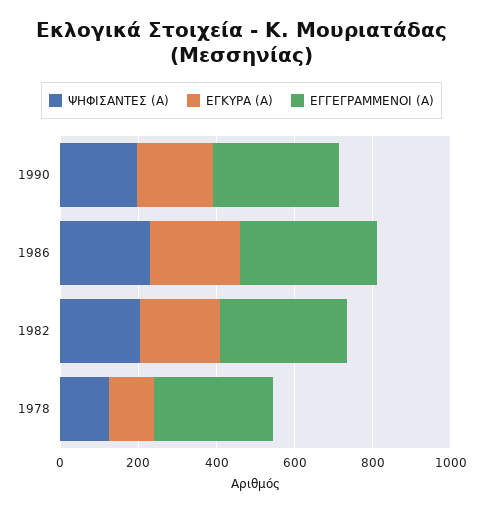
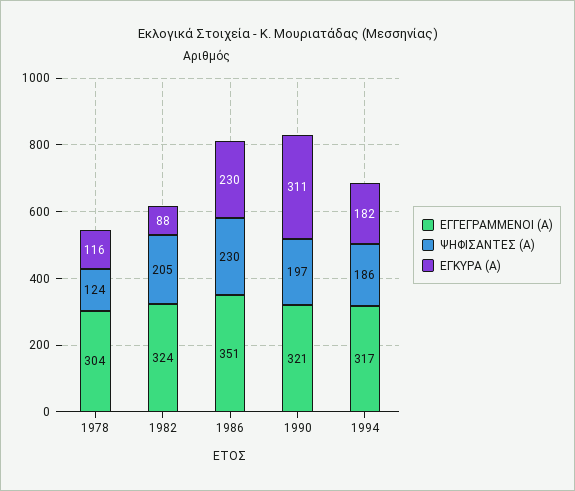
ΕΓΚΥΡΑ (Α), 1990: 200 -> 311
ΕΓΚΥΡΑ (Α), 1982: 200 -> 88
ΕΓΓΕΓΡΑΜΜΕΝΟΙ (Α), 1994: none -> 317
ΨΗΦΙΣΑΝΤΕΣ (Α), 1994: none -> 186
ΕΓΚΥΡΑ (Α), 1994: none -> 182

